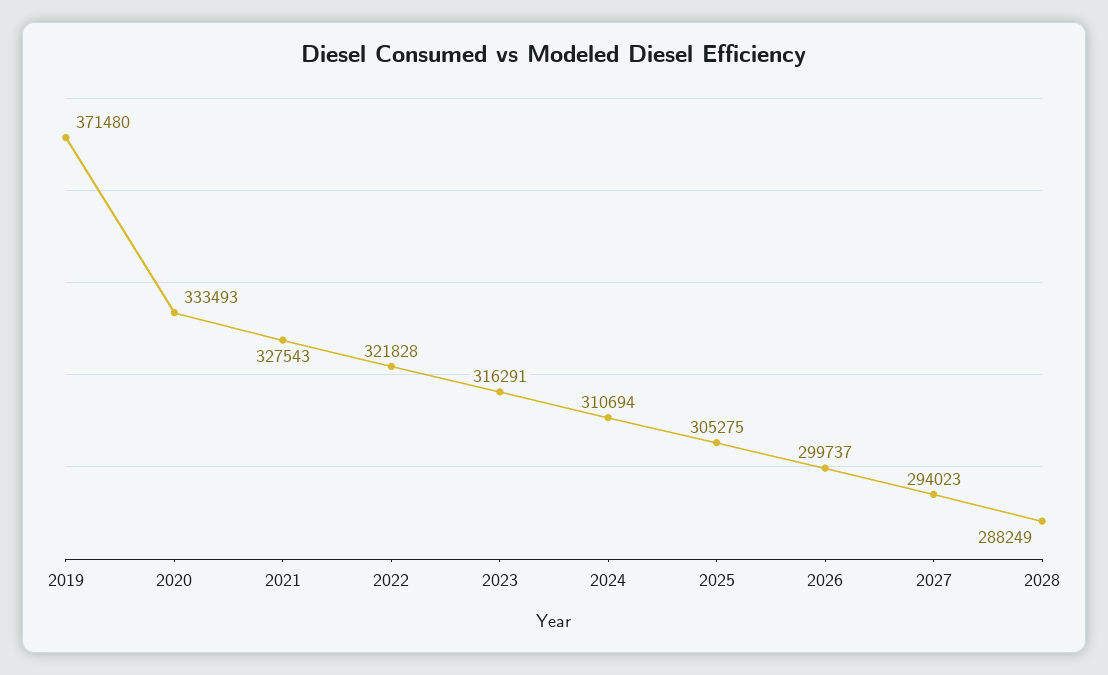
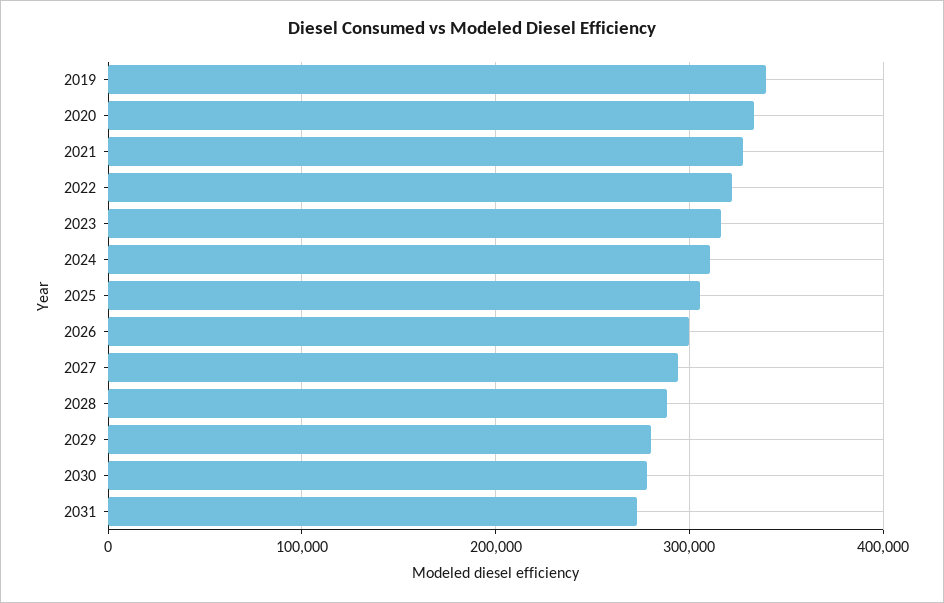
2019: 371480 -> 340000
2029: none -> 280000
2030: none -> 280000
2031: none -> 270000

